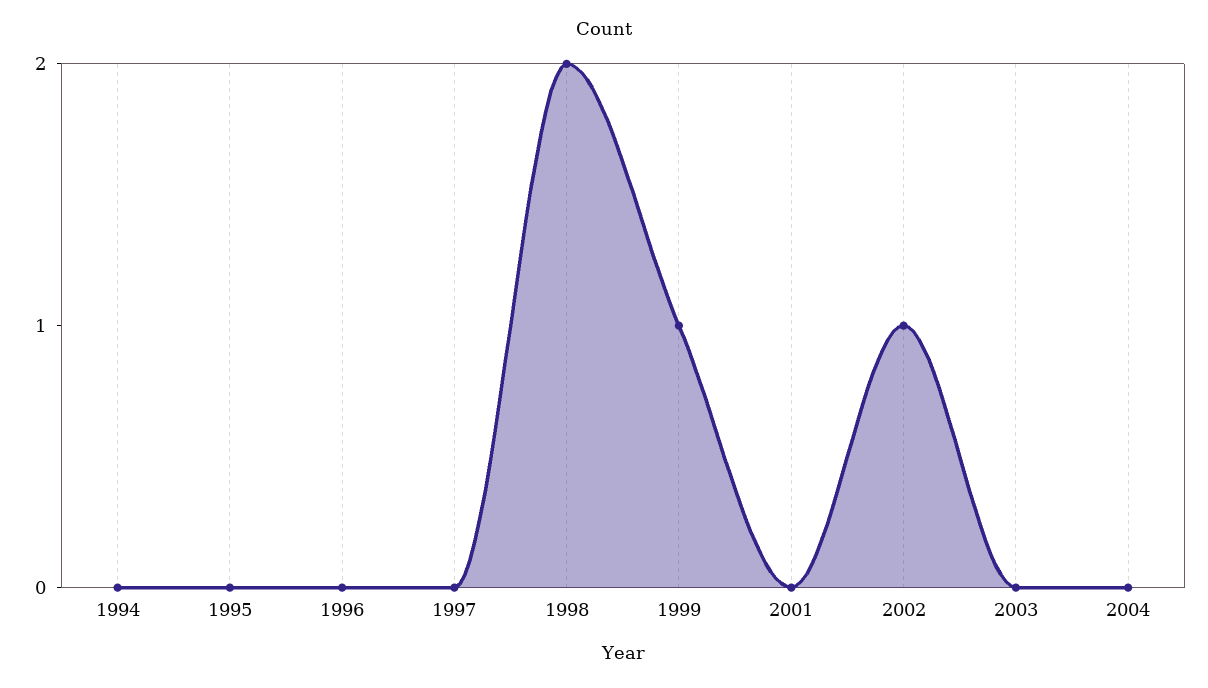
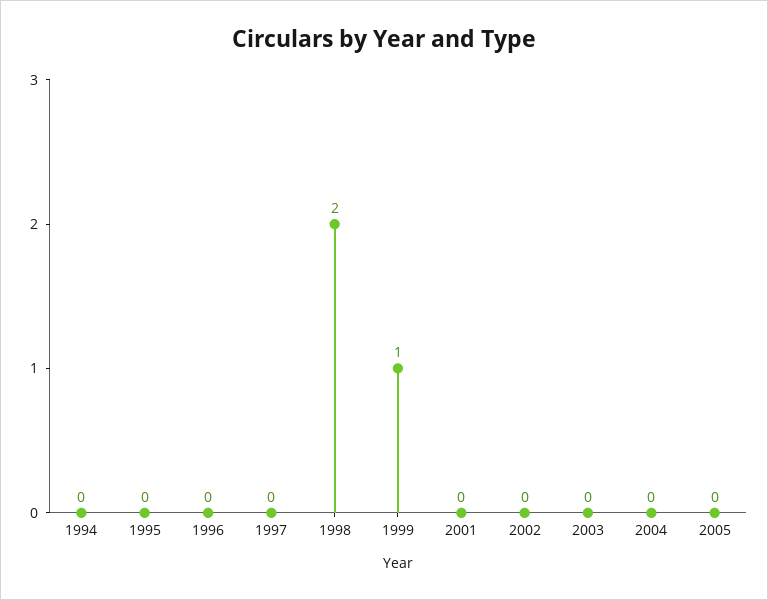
2002: 1 -> 0
2005: none -> 0

